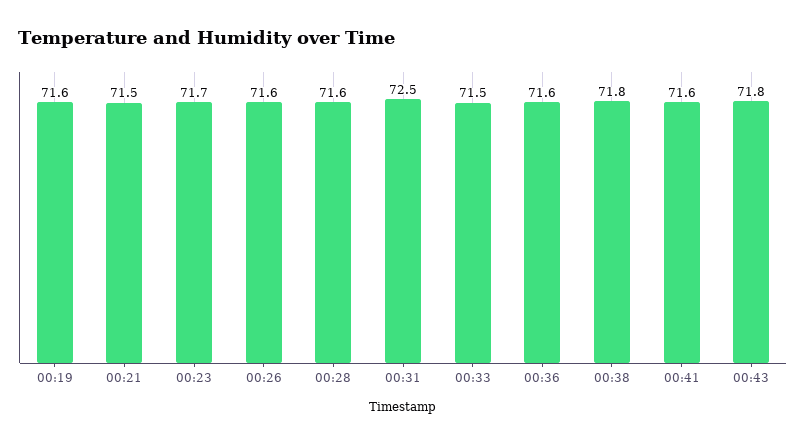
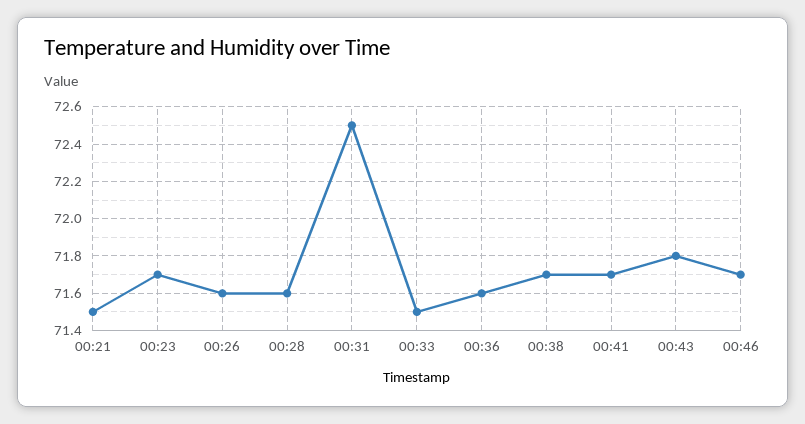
00:19: 71.6 -> none
00:38: 71.8 -> 71.7
00:41: 71.6 -> 71.7
00:46: none -> 71.7

